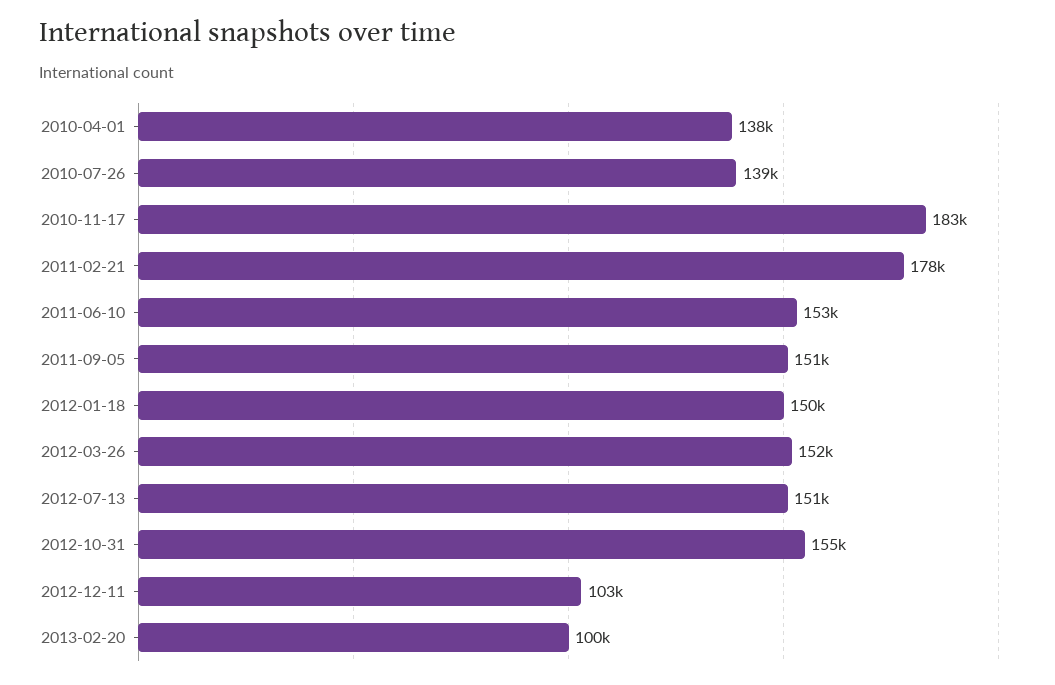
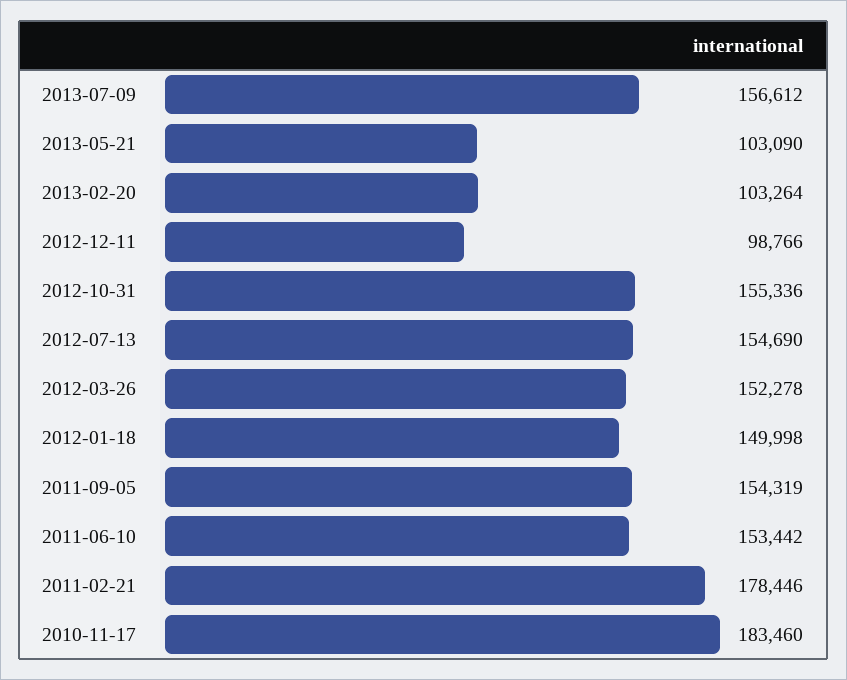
2010-04-01: 138000 -> none
2010-07-26: 139000 -> none
2011-09-05: 151000 -> 154319
2012-07-13: 151000 -> 154690
2012-12-11: 103000 -> 98766
2013-02-20: 100000 -> 103264
2013-07-09: none -> 156612
2013-05-21: none -> 103090

